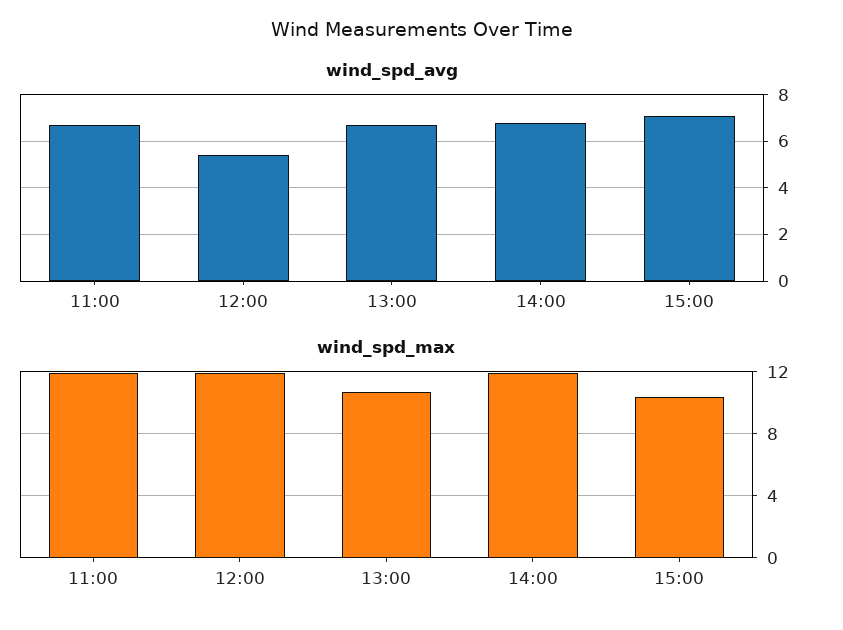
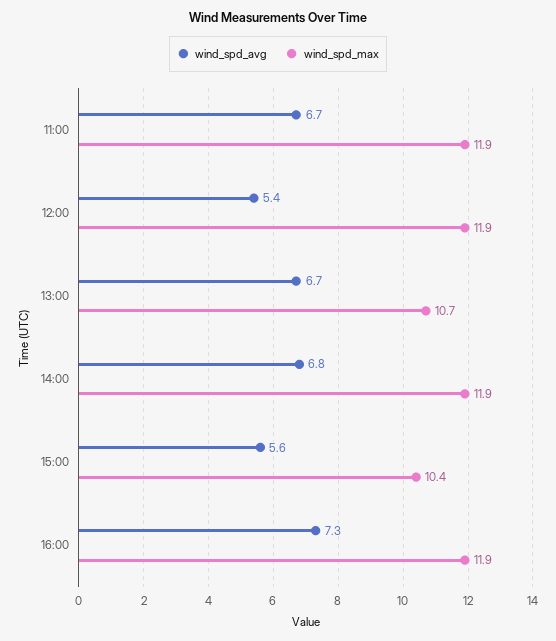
wind_spd_avg, 15:00: 7 -> 5.6
wind_spd_avg, 16:00: none -> 7.3
wind_spd_max, 16:00: none -> 11.9

